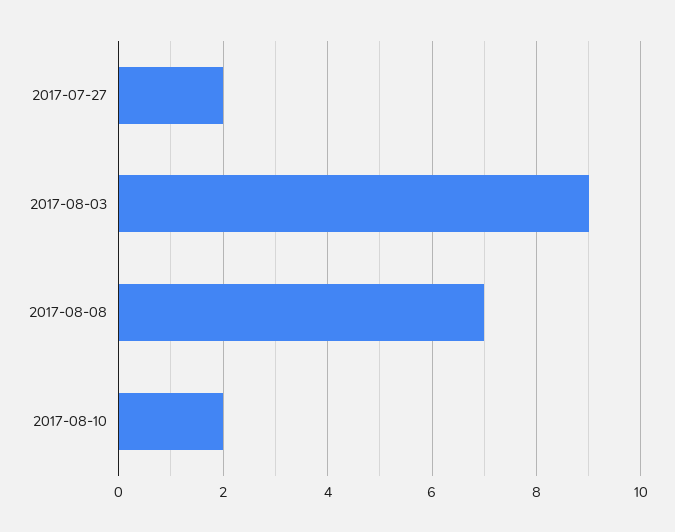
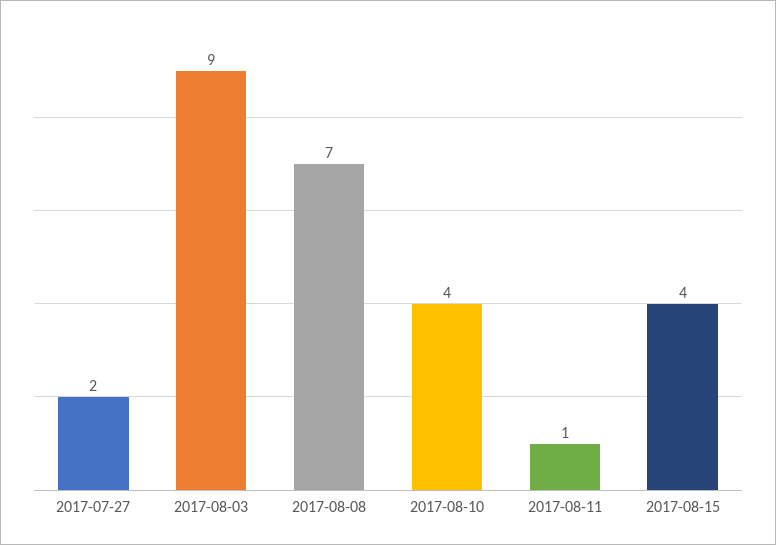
2017-08-10: 2 -> 4
2017-08-11: none -> 1
2017-08-15: none -> 4

